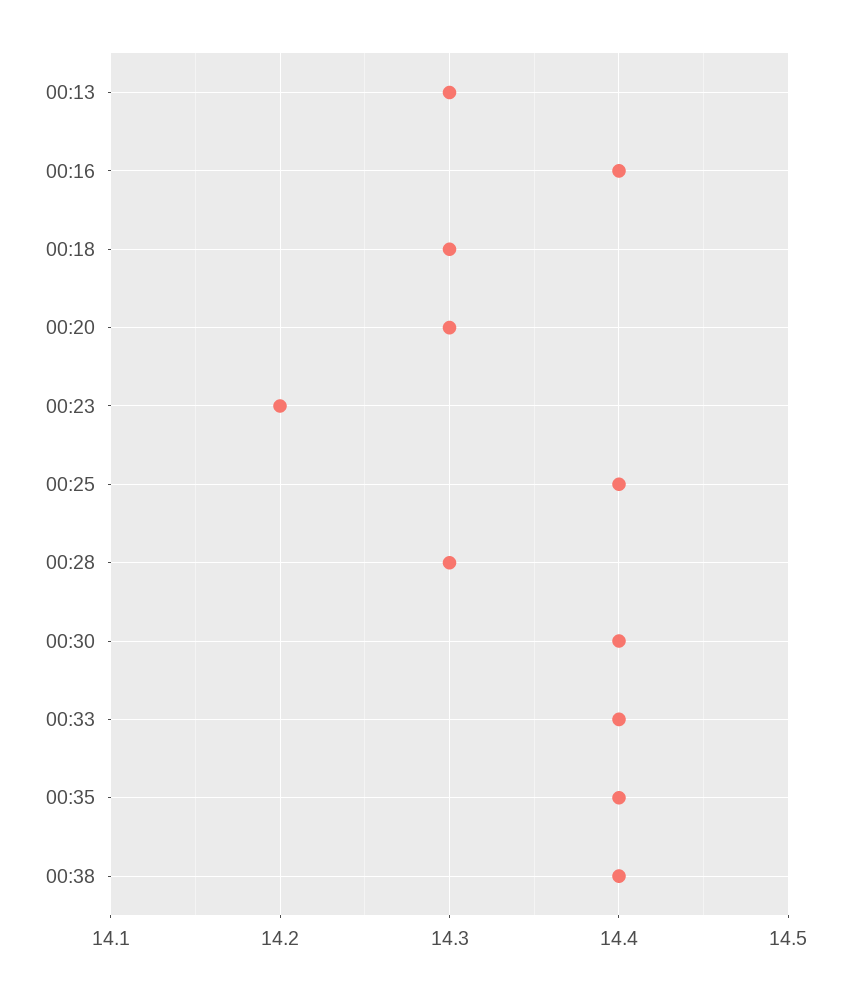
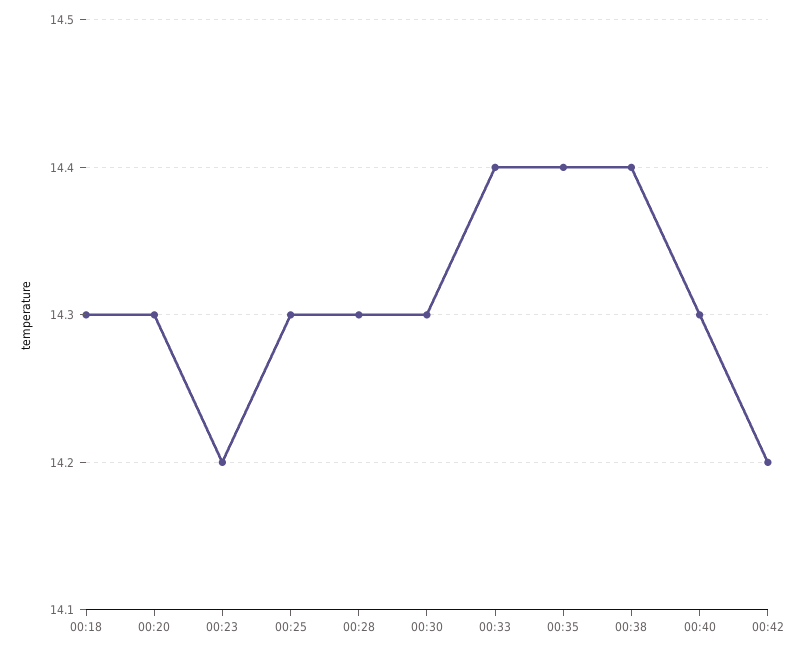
00:13: 14.3 -> none
00:16: 14.4 -> none
00:25: 14.4 -> 14.3
00:30: 14.4 -> 14.3
00:40: none -> 14.3
00:42: none -> 14.2

